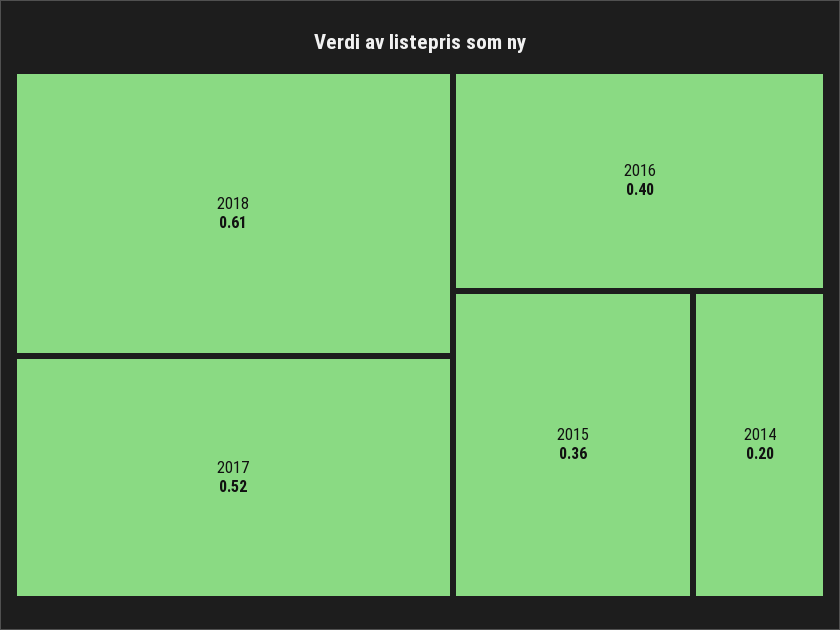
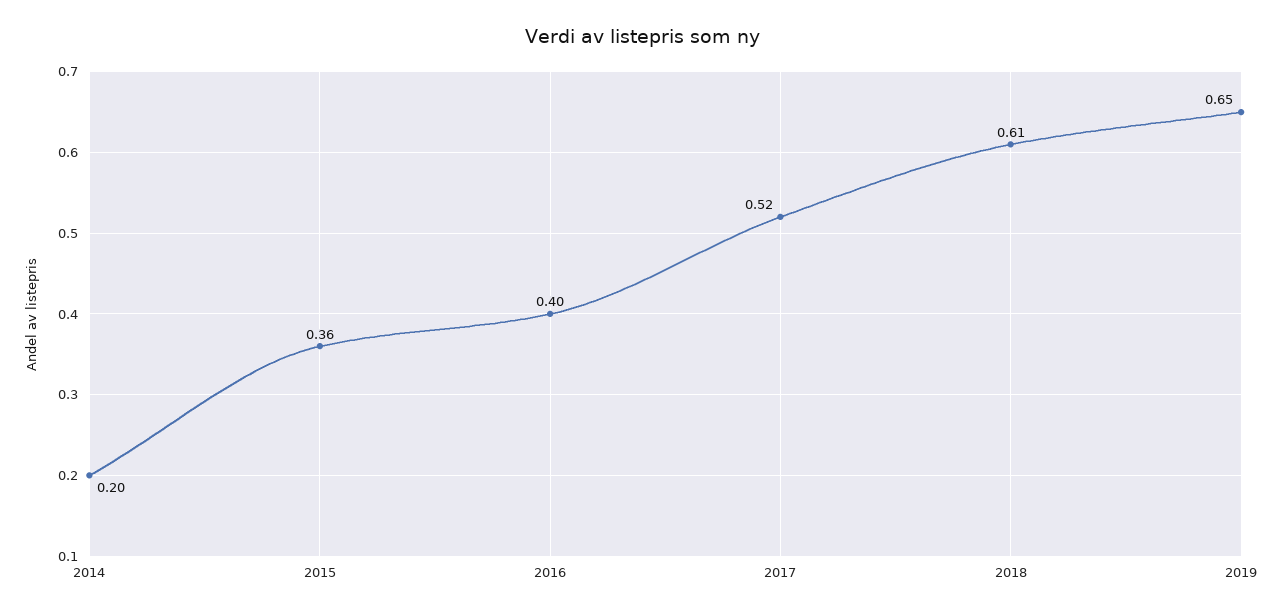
2019: none -> 0.65

